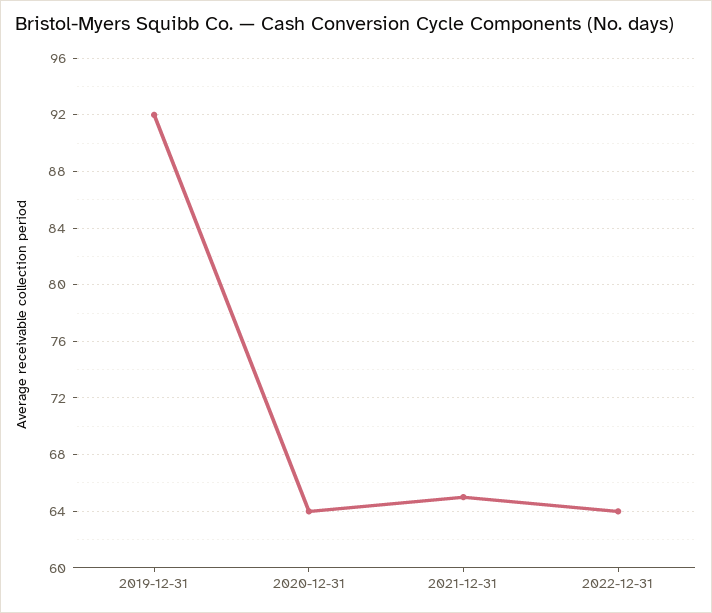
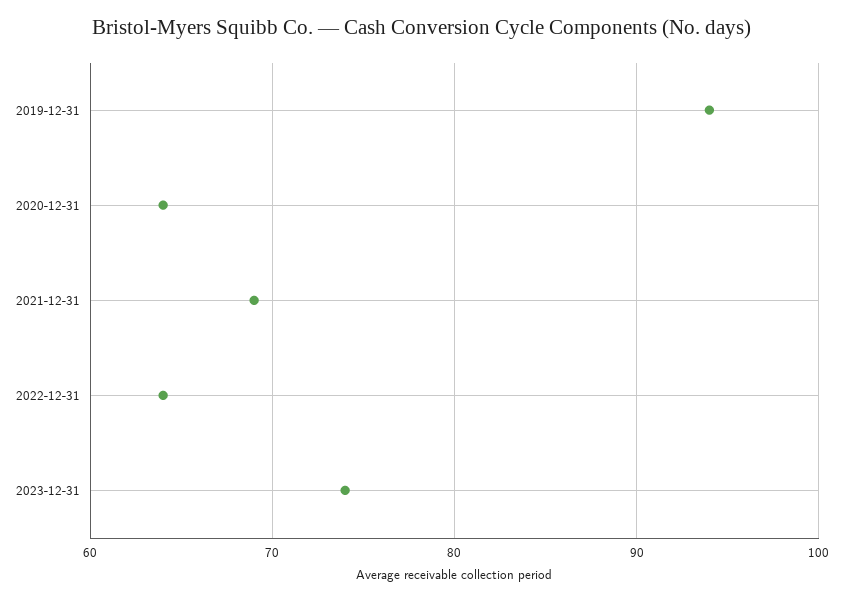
2019-12-31: 92 -> 94
2021-12-31: 65 -> 69
2023-12-31: none -> 74

